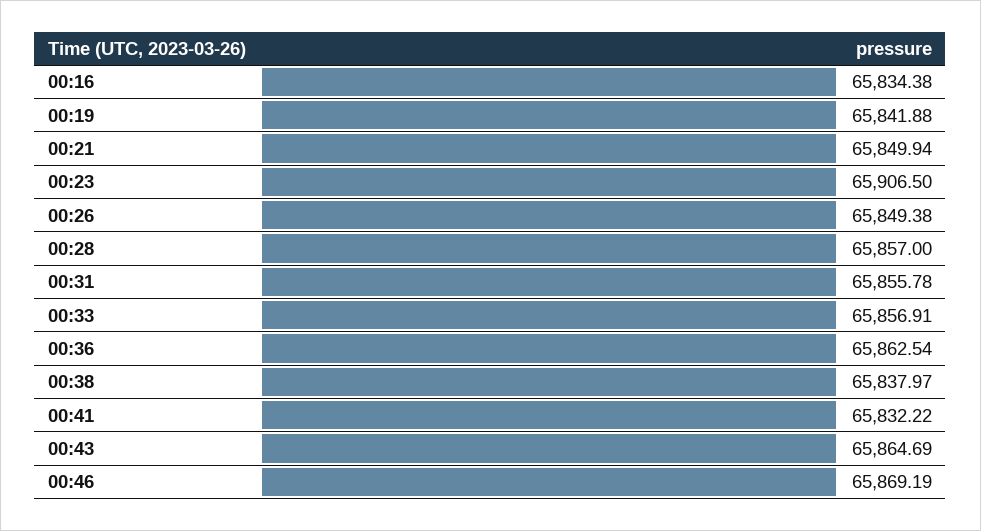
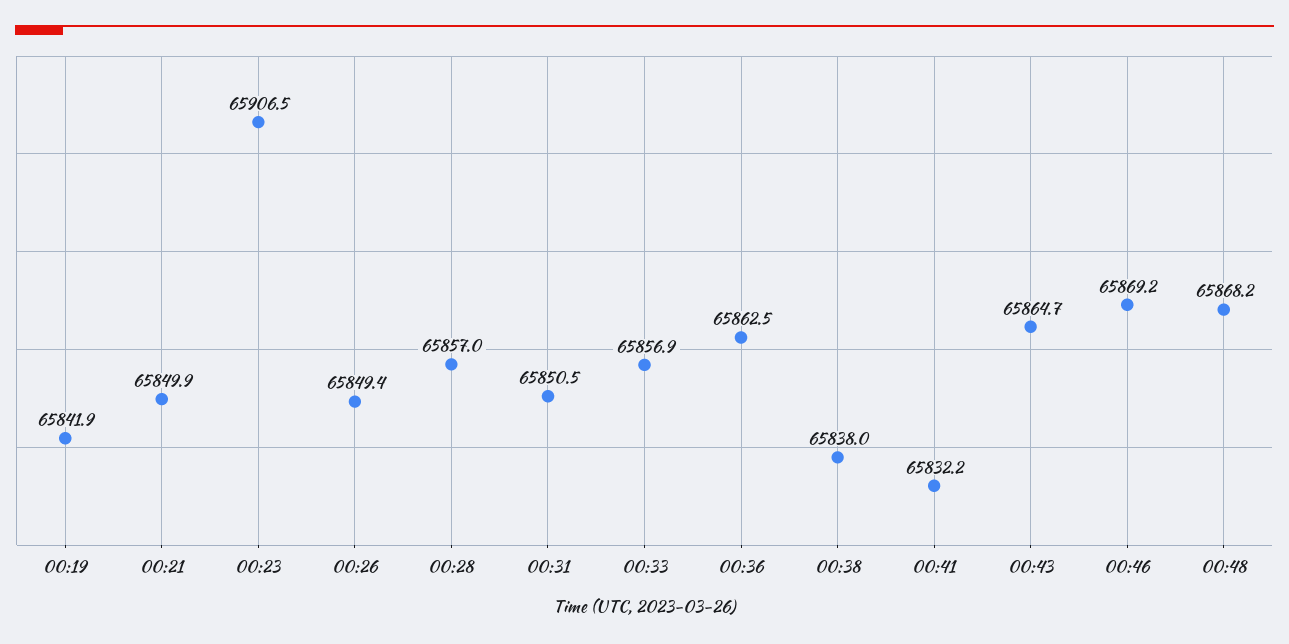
00:16: 65834.38 -> none
00:31: 65855.78 -> 65850.5
00:48: none -> 65868.2

